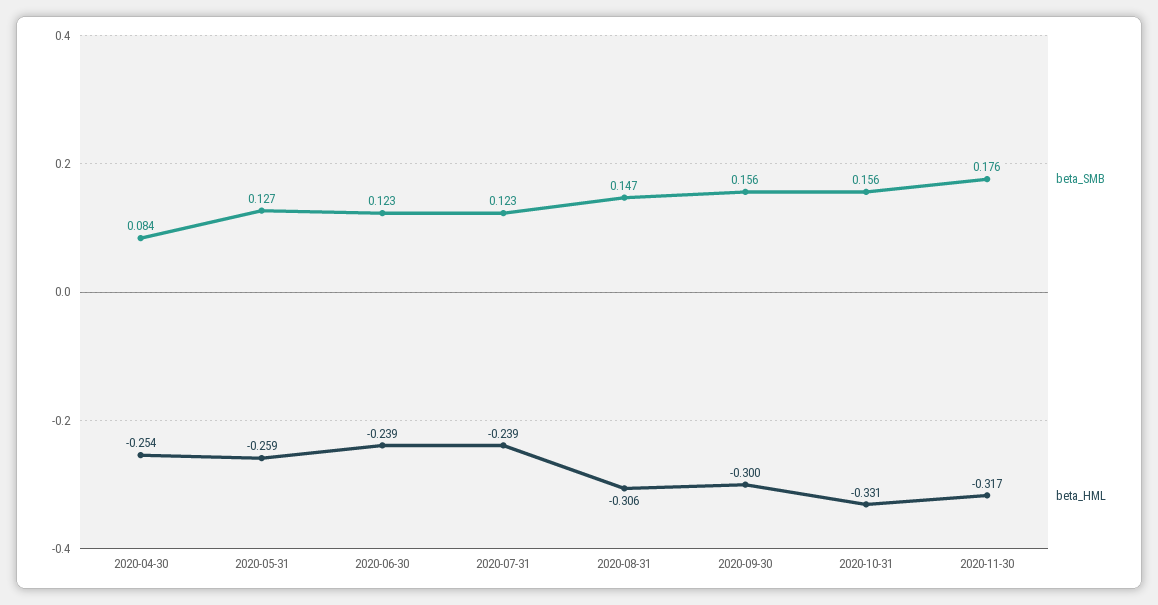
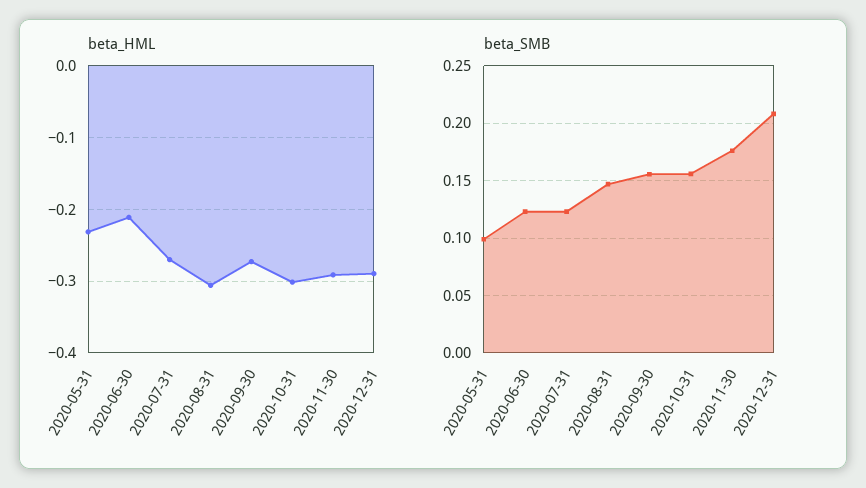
beta_SMB, 2020-04-30: 0.084 -> none
beta_HML, 2020-04-30: -0.254 -> none
beta_SMB, 2020-05-31: 0.127 -> 0.1
beta_HML, 2020-05-31: -0.259 -> -0.23
beta_HML, 2020-06-30: -0.239 -> -0.21
beta_HML, 2020-07-31: -0.239 -> -0.27
beta_HML, 2020-09-30: -0.3 -> -0.27
beta_HML, 2020-10-31: -0.331 -> -0.3
beta_HML, 2020-11-30: -0.317 -> -0.29
beta_HML, 2020-12-31: none -> -0.29
beta_SMB, 2020-12-31: none -> 0.21

